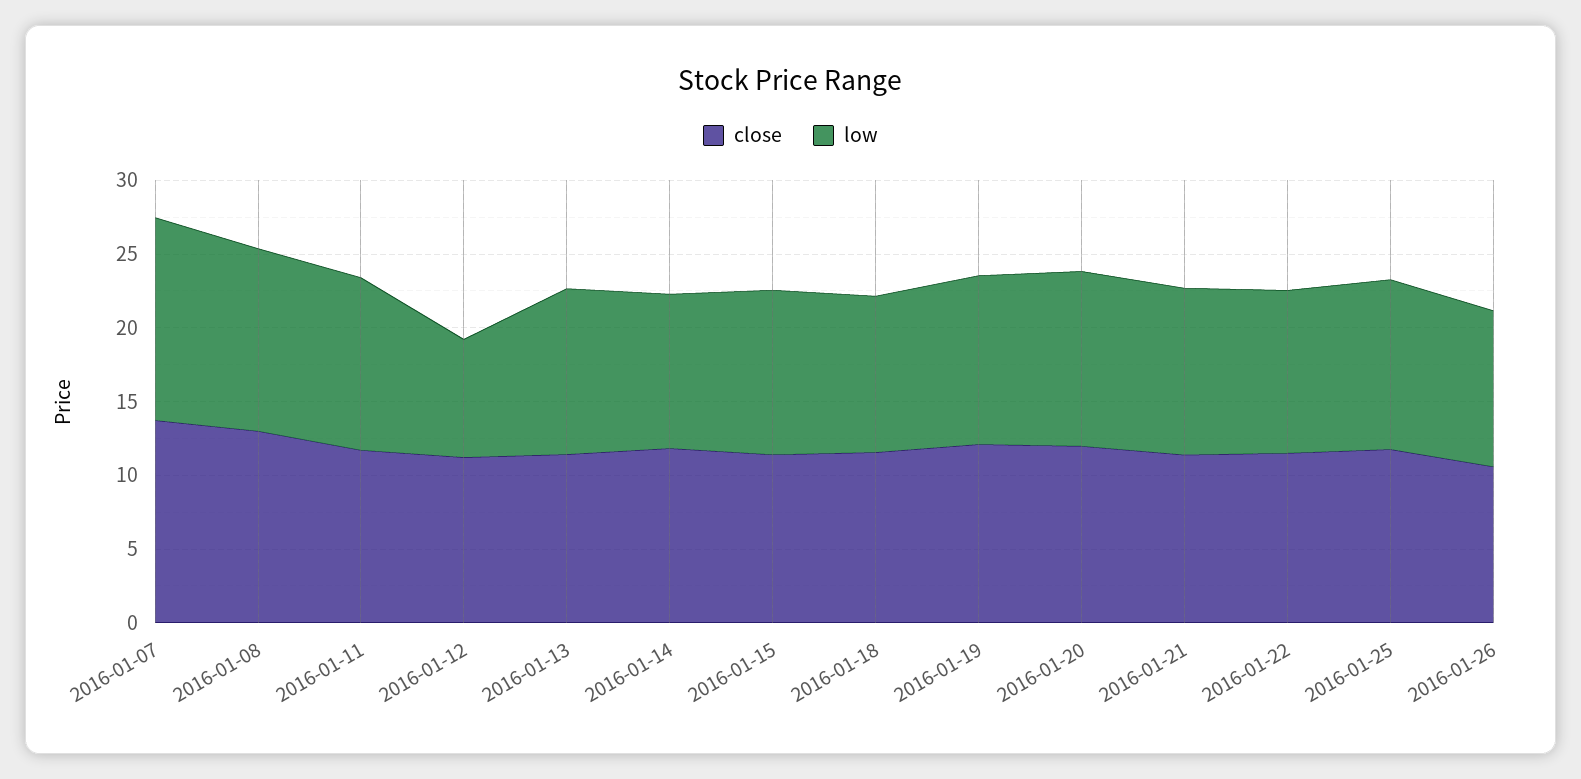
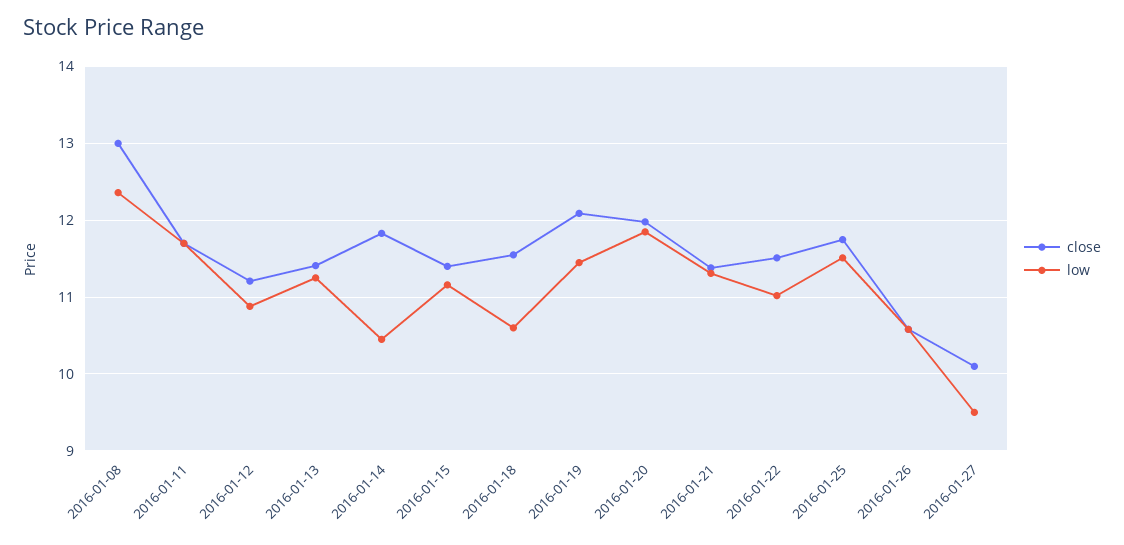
close, 2016-01-07: 14 -> none
low, 2016-01-07: 14 -> none
low, 2016-01-12: 8 -> 10.9
close, 2016-01-27: none -> 10.1
low, 2016-01-27: none -> 9.5

